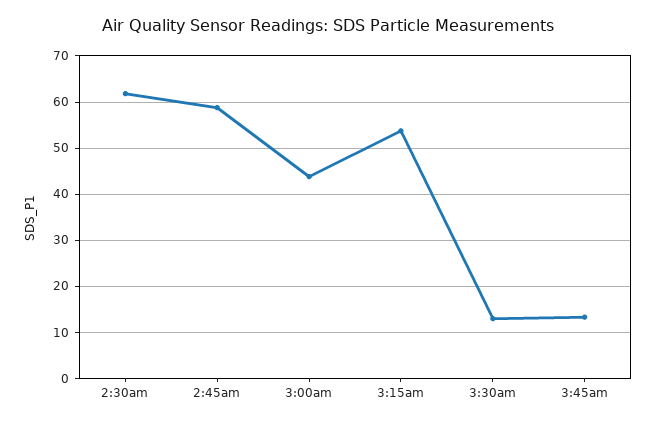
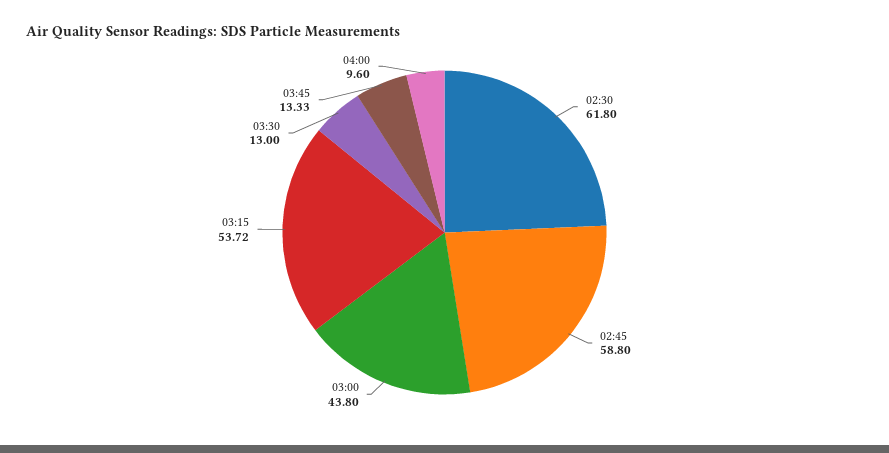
04:00: none -> 9.6

